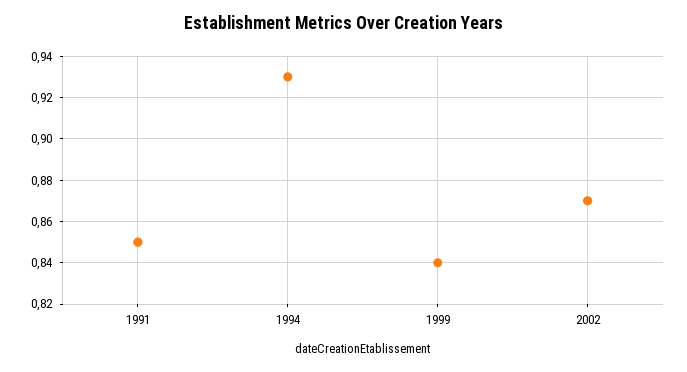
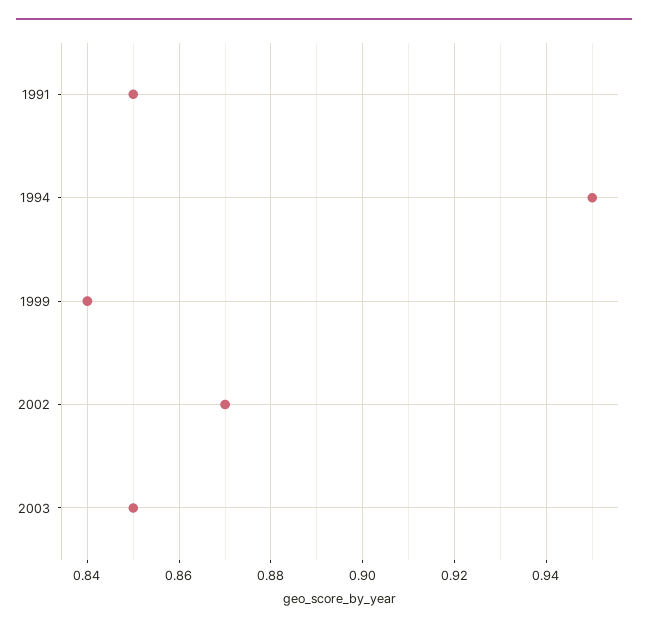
1994: 0.93 -> 0.95
2003: none -> 0.85

